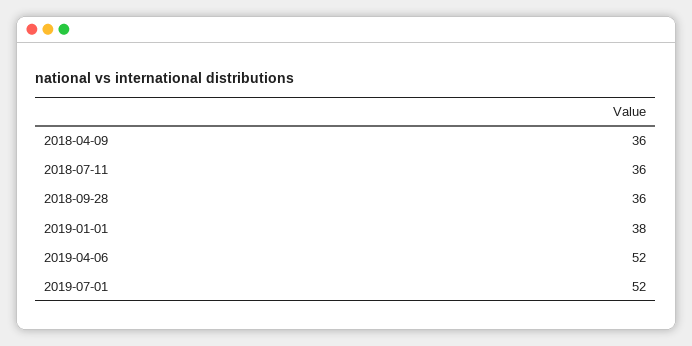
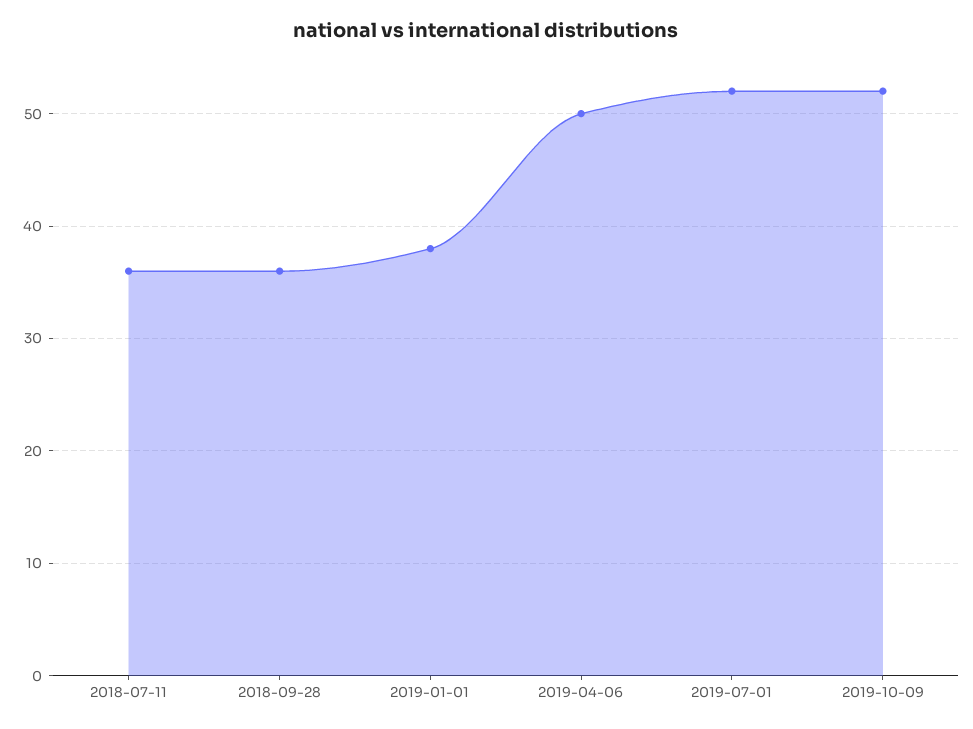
2018-04-09: 36 -> none
2019-04-06: 52 -> 50
2019-10-09: none -> 52

